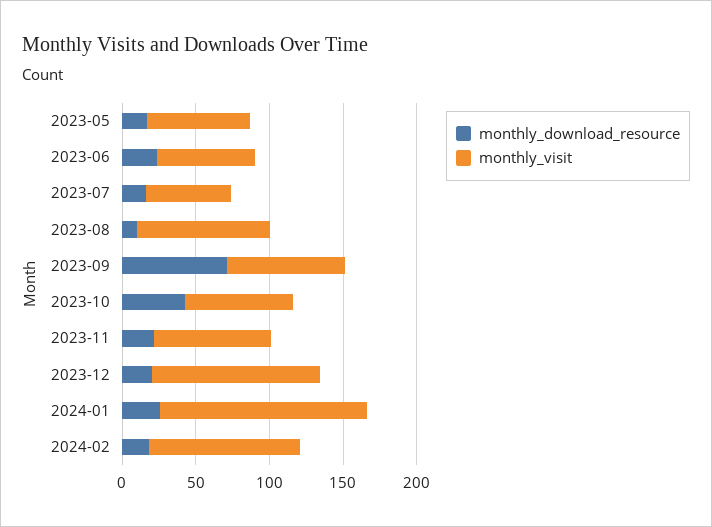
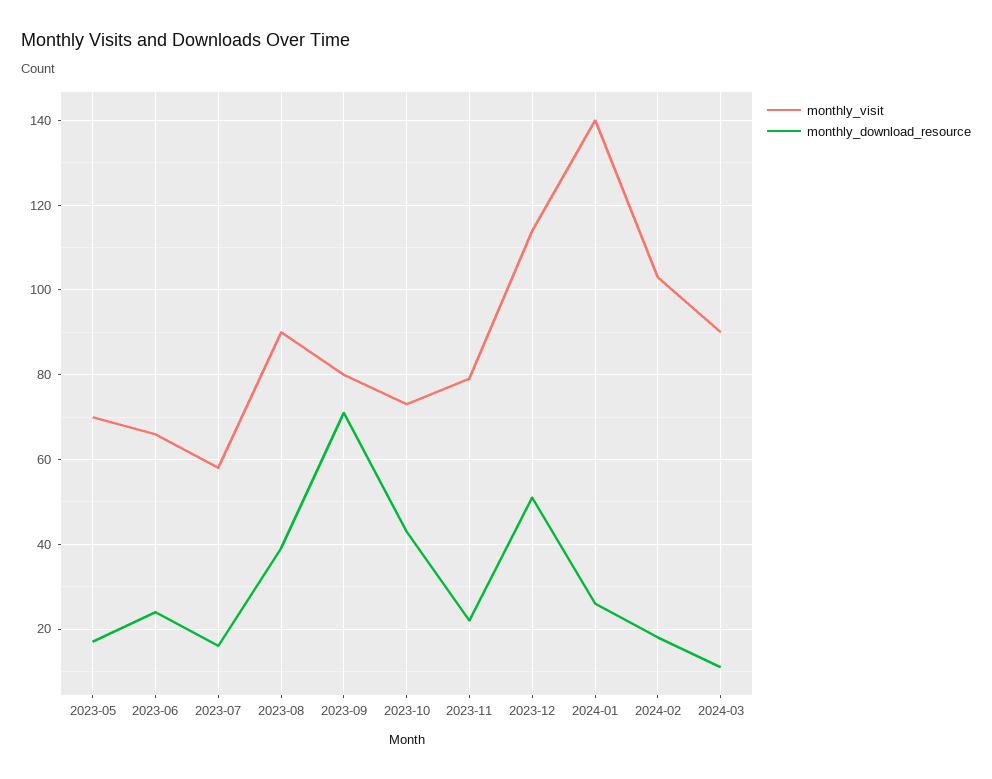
monthly_download_resource, 2023-08: 10 -> 40
monthly_download_resource, 2023-12: 20 -> 50
monthly_visit, 2024-03: none -> 90
monthly_download_resource, 2024-03: none -> 10

